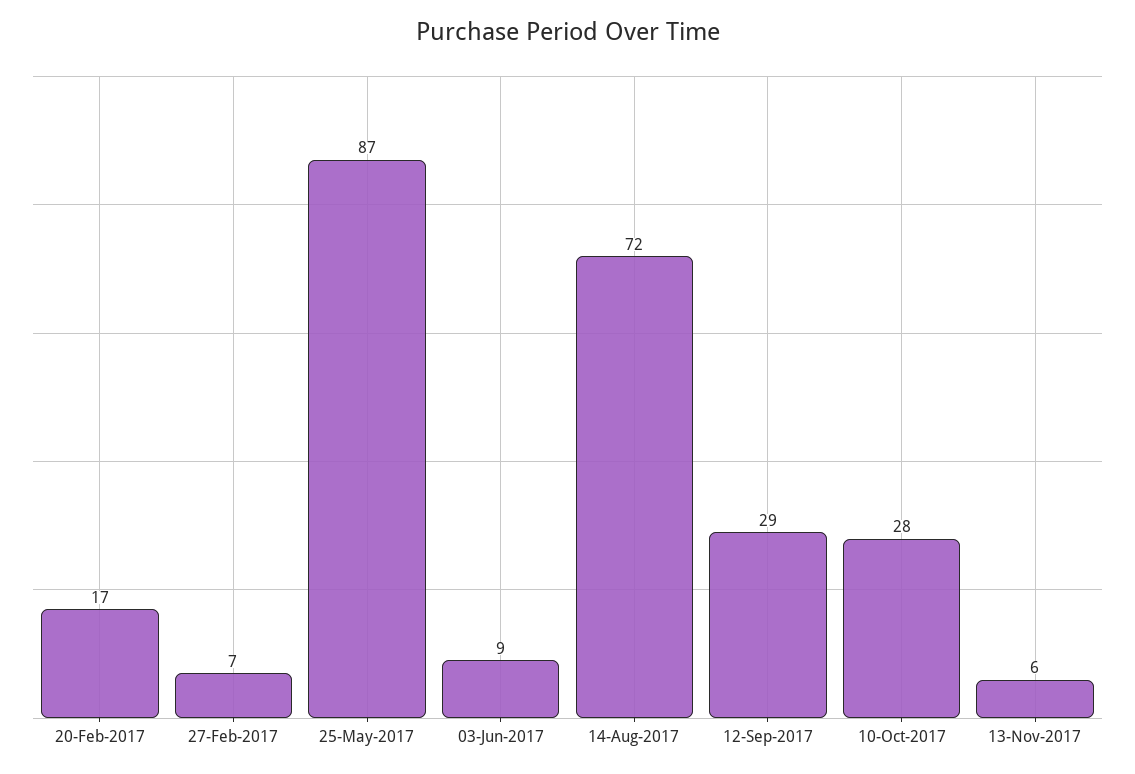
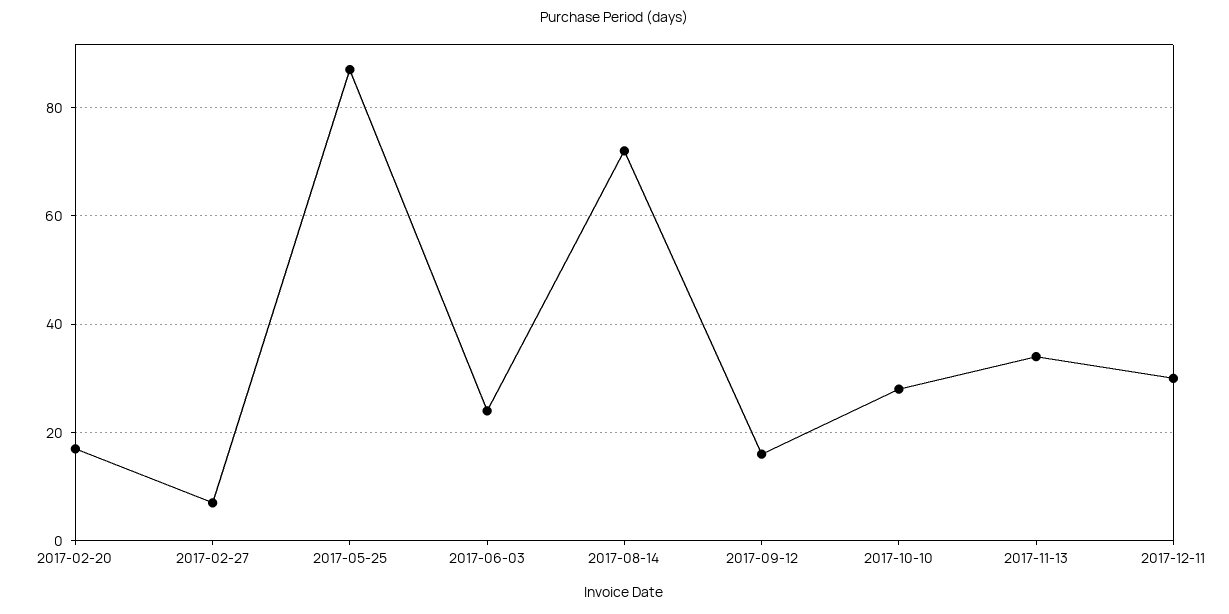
03-Jun-2017: 9 -> 25
12-Sep-2017: 29 -> 15
13-Nov-2017: 6 -> 35
2017-12-11: none -> 30

